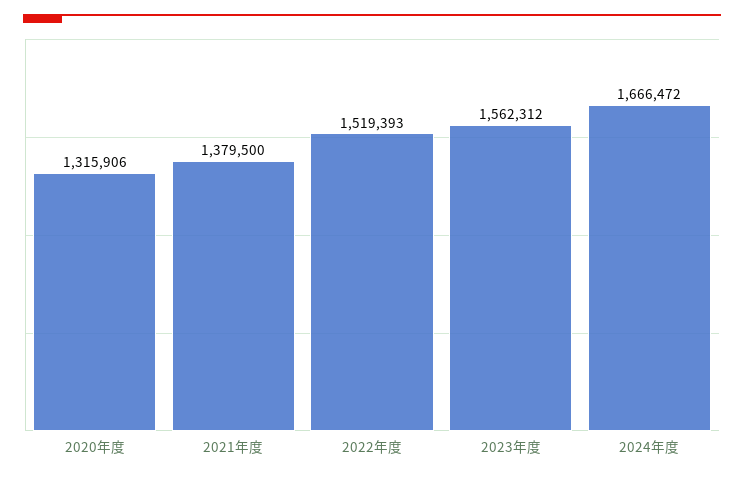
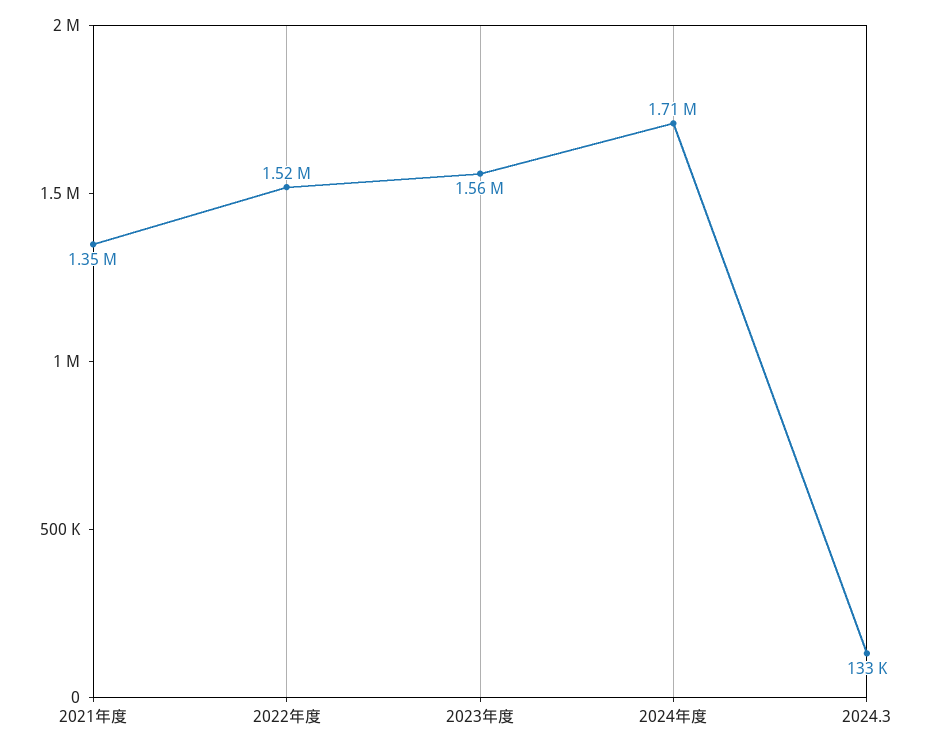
2020年度: 1315906 -> none
2021年度: 1379500 -> 1350000
2024年度: 1666472 -> 1710000
2024.3: none -> 133000

